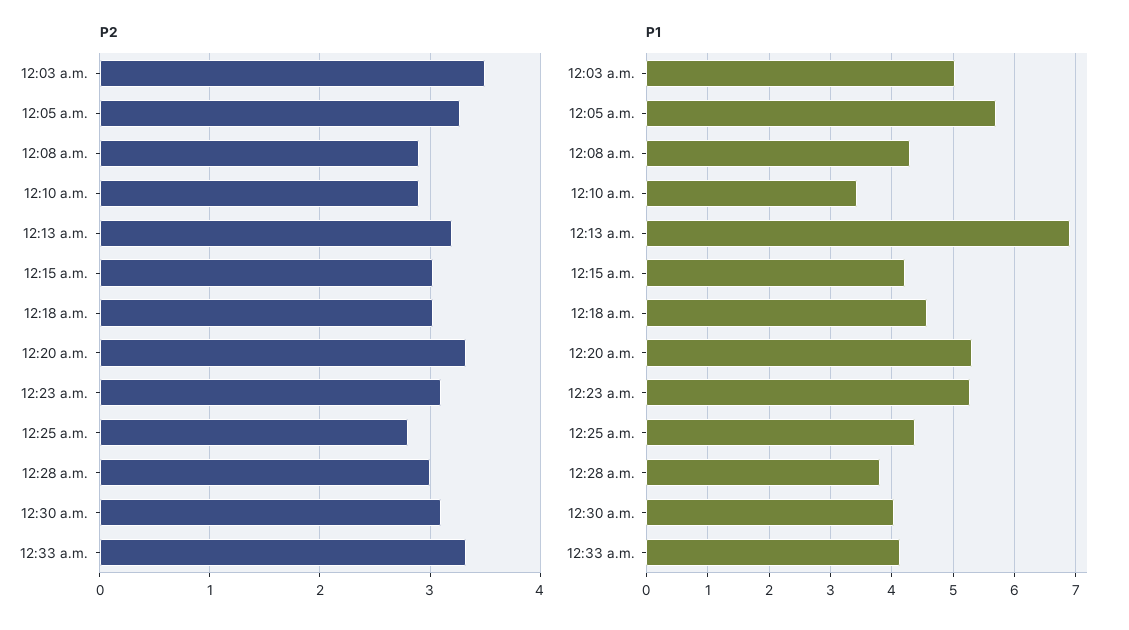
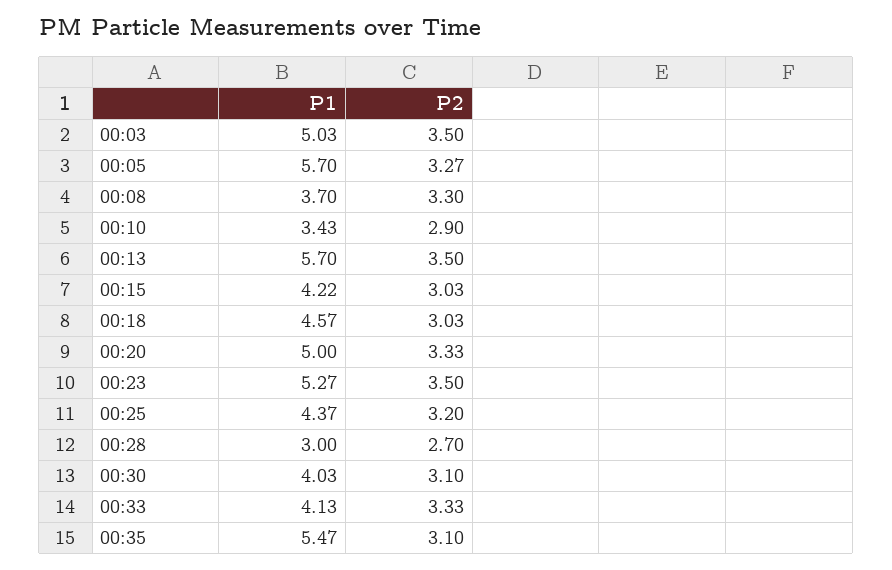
P2, 12:08 a.m.: 2.9 -> 3.3
P2, 12:13 a.m.: 3.2 -> 3.5
P2, 12:23 a.m.: 3.1 -> 3.5
P2, 12:25 a.m.: 2.8 -> 3.2
P2, 12:28 a.m.: 3 -> 2.7
P1, 12:08 a.m.: 4.3 -> 3.7
P1, 12:13 a.m.: 6.9 -> 5.7
P1, 12:20 a.m.: 5.3 -> 5
P1, 12:28 a.m.: 3.8 -> 3
P1, 00:35: none -> 5.47
P2, 00:35: none -> 3.1

